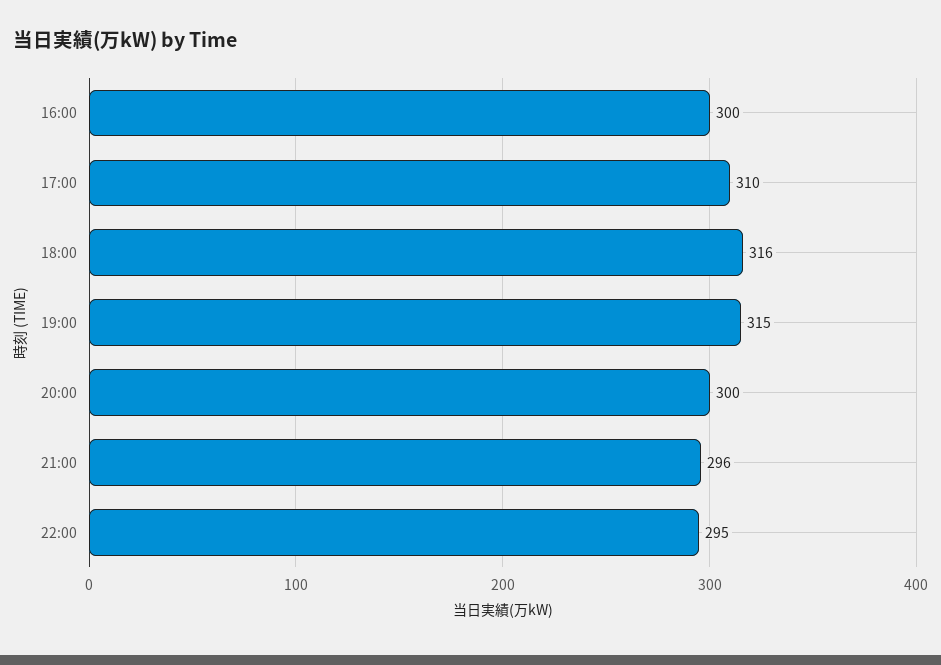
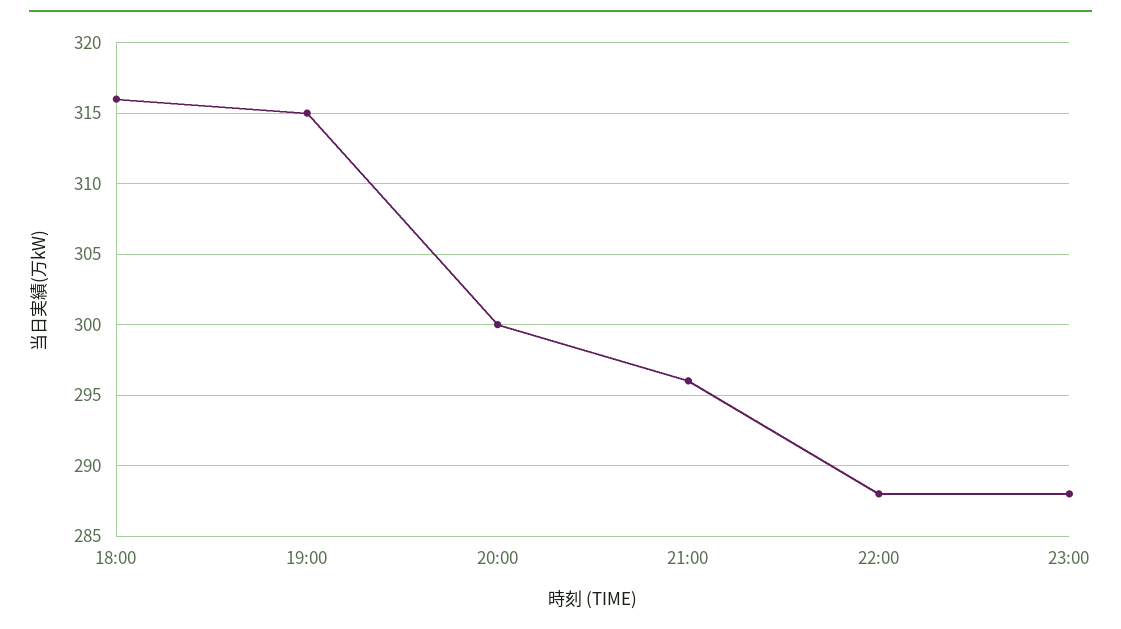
16:00: 300 -> none
17:00: 310 -> none
22:00: 295 -> 288
23:00: none -> 288

